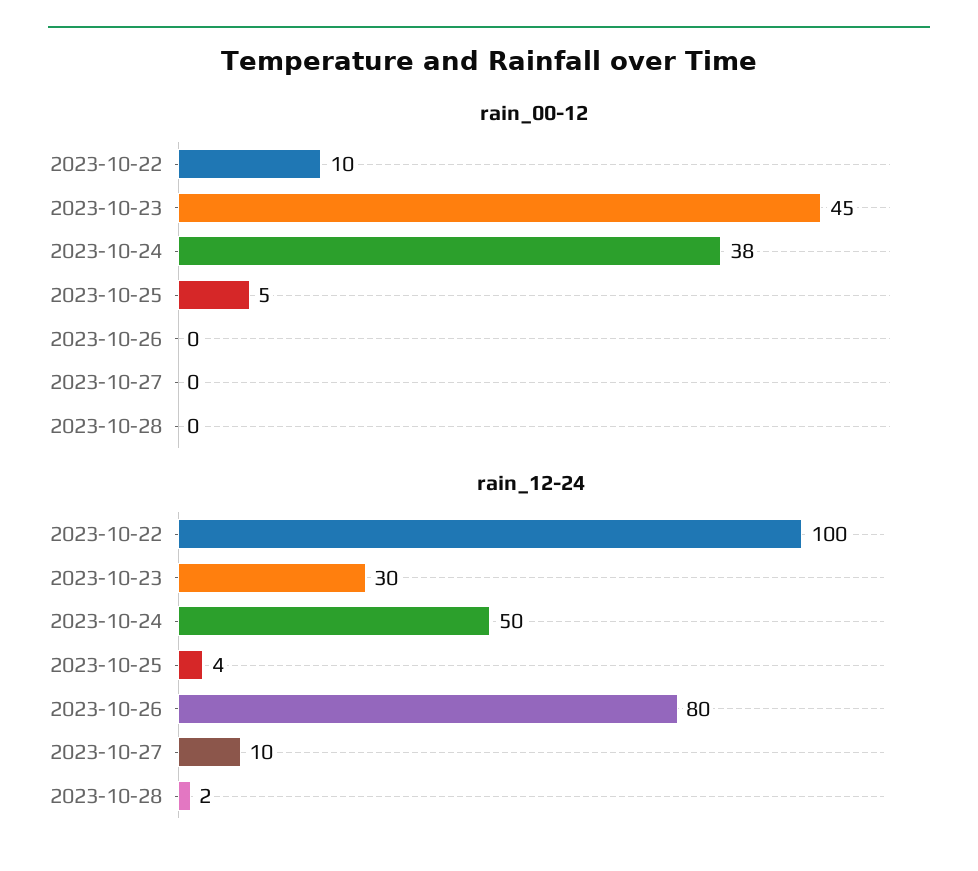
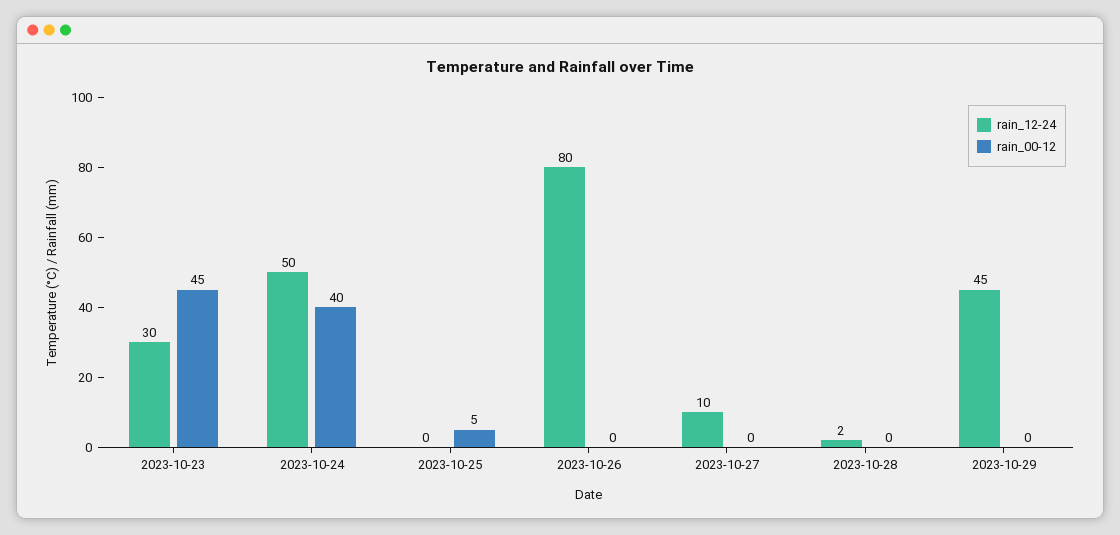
rain_00-12, 2023-10-22: 10 -> none
rain_00-12, 2023-10-24: 38 -> 40
rain_12-24, 2023-10-22: 100 -> none
rain_12-24, 2023-10-25: 4 -> 0
rain_12-24, 2023-10-29: none -> 45
rain_00-12, 2023-10-29: none -> 0

